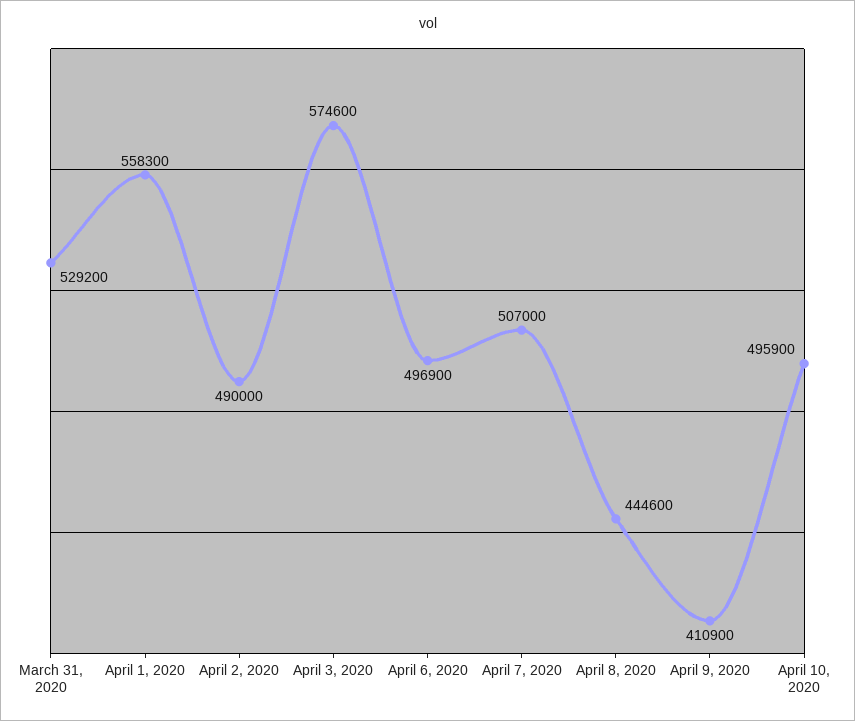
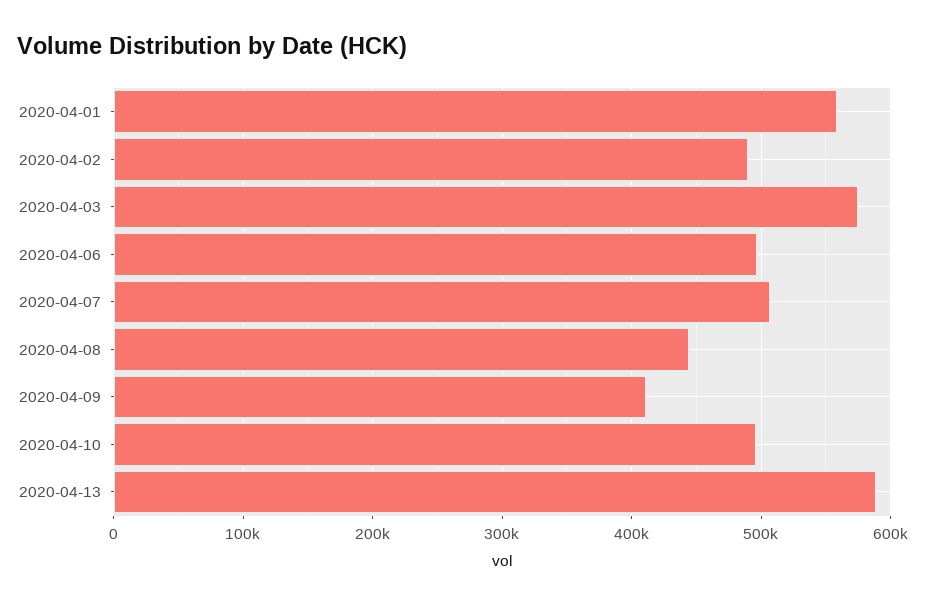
March 31, 2020: 529200 -> none
2020-04-13: none -> 590000

